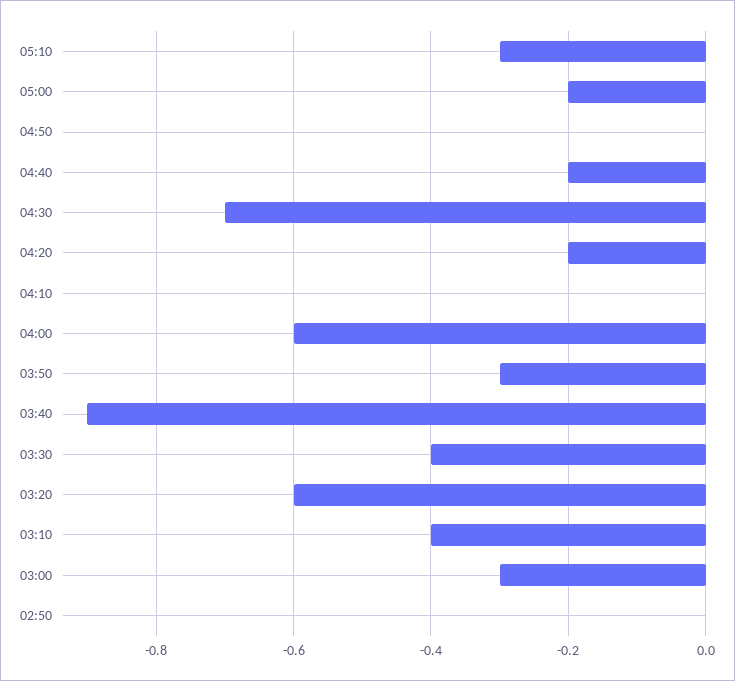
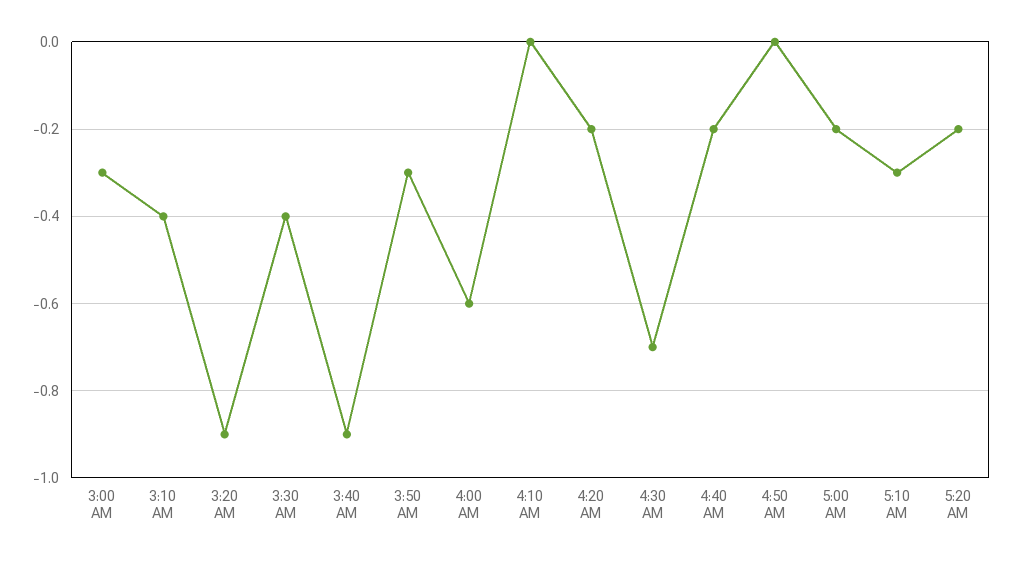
03:20: -0.6 -> -0.9
02:50: 0 -> none
5:20 AM: none -> -0.2

